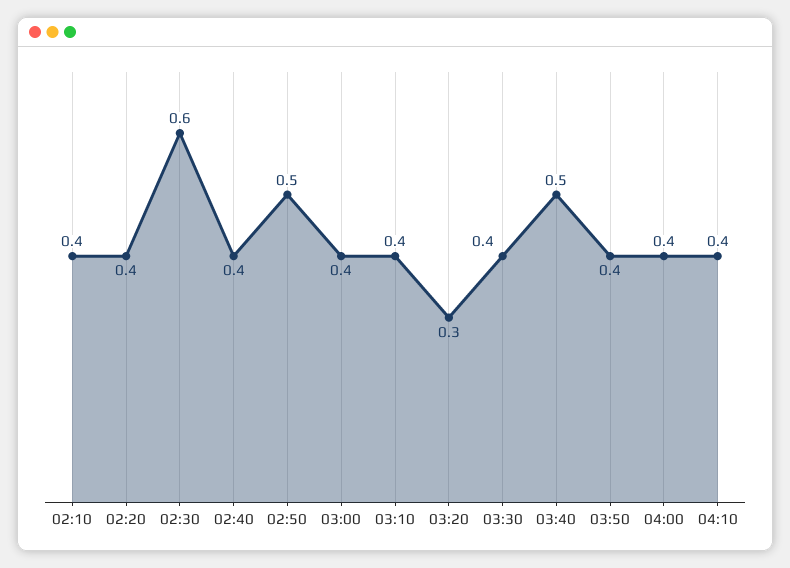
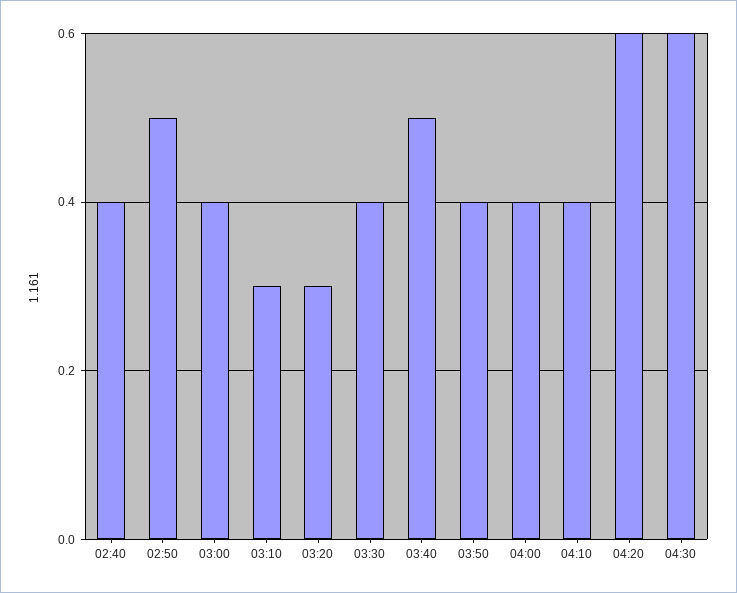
02:10: 0.4 -> none
02:20: 0.4 -> none
02:30: 0.6 -> none
03:10: 0.4 -> 0.3
04:20: none -> 0.6
04:30: none -> 0.6

